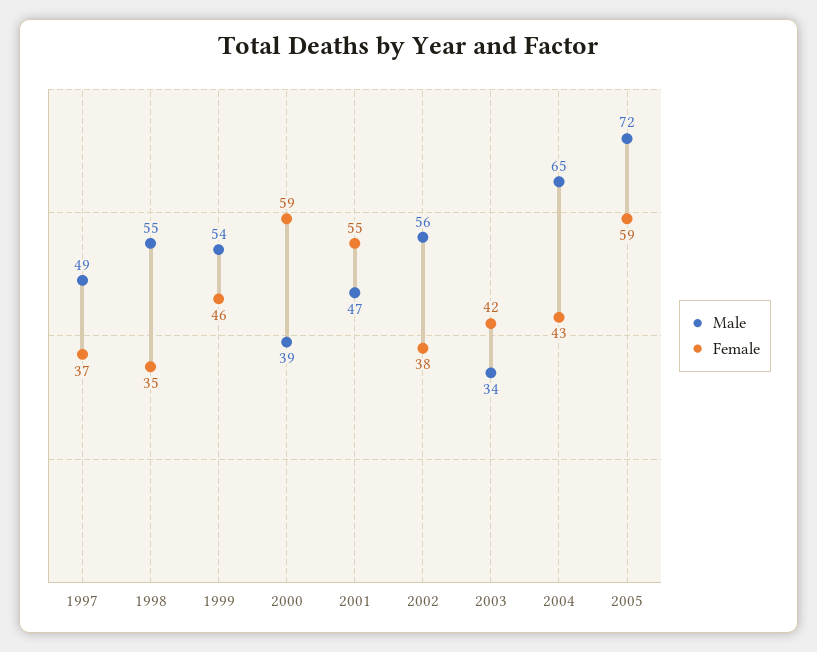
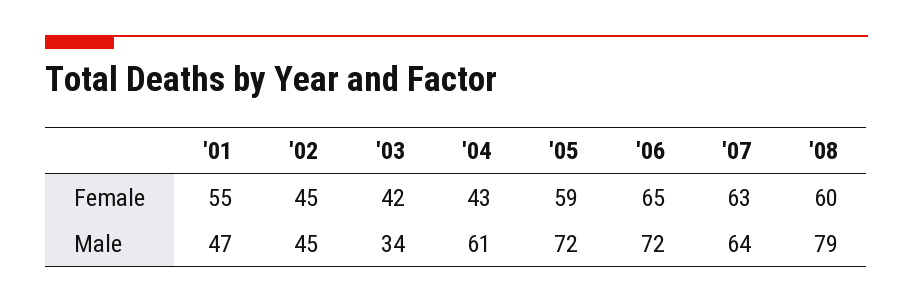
Male, 1997: 49 -> none
Female, 1997: 37 -> none
Male, 1998: 55 -> none
Female, 1998: 35 -> none
Male, 1999: 54 -> none
Female, 1999: 46 -> none
Male, 2000: 39 -> none
Female, 2000: 59 -> none
Male, 2002: 56 -> 45
Female, 2002: 38 -> 45
Male, 2004: 65 -> 61
Female, '06: none -> 65
Female, '07: none -> 63
Female, '08: none -> 60
Male, '06: none -> 72
Male, '07: none -> 64
Male, '08: none -> 79

